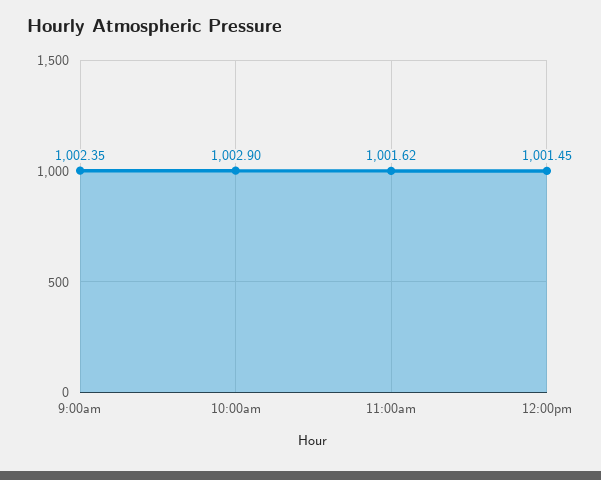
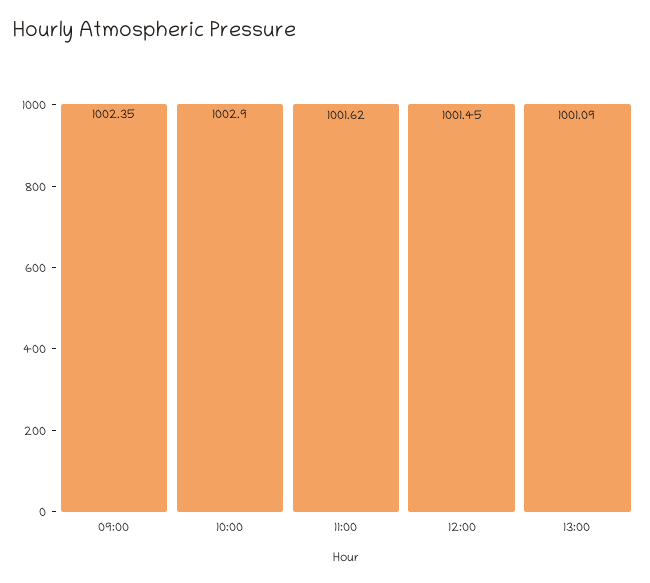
13:00: none -> 1001.09

